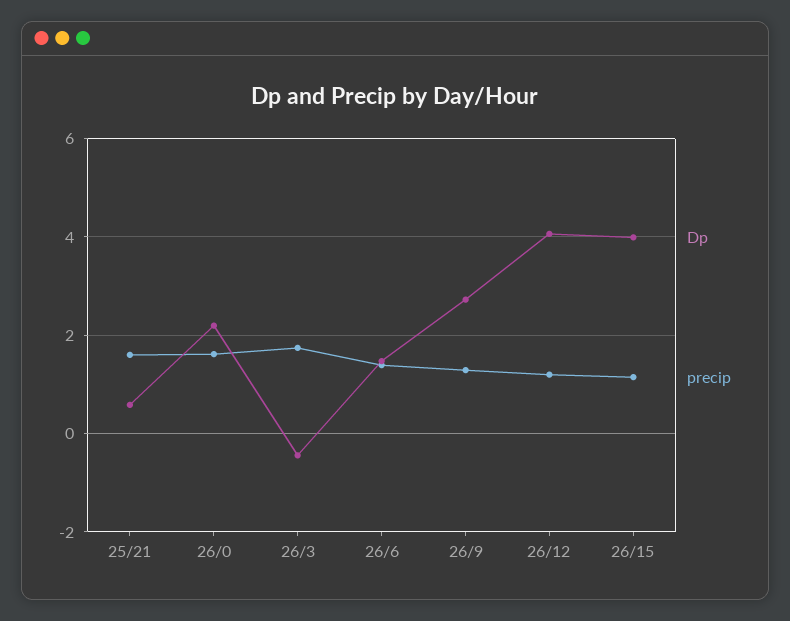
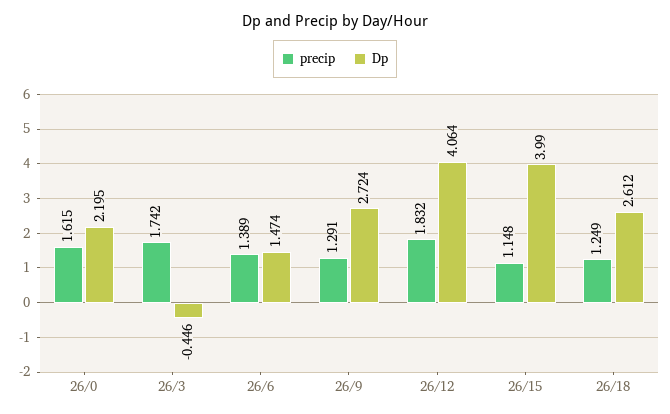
Dp, 25/21: 0.6 -> none
precip, 25/21: 1.6 -> none
precip, 26/12: 1.2 -> 1.832
precip, 26/18: none -> 1.249
Dp, 26/18: none -> 2.612

